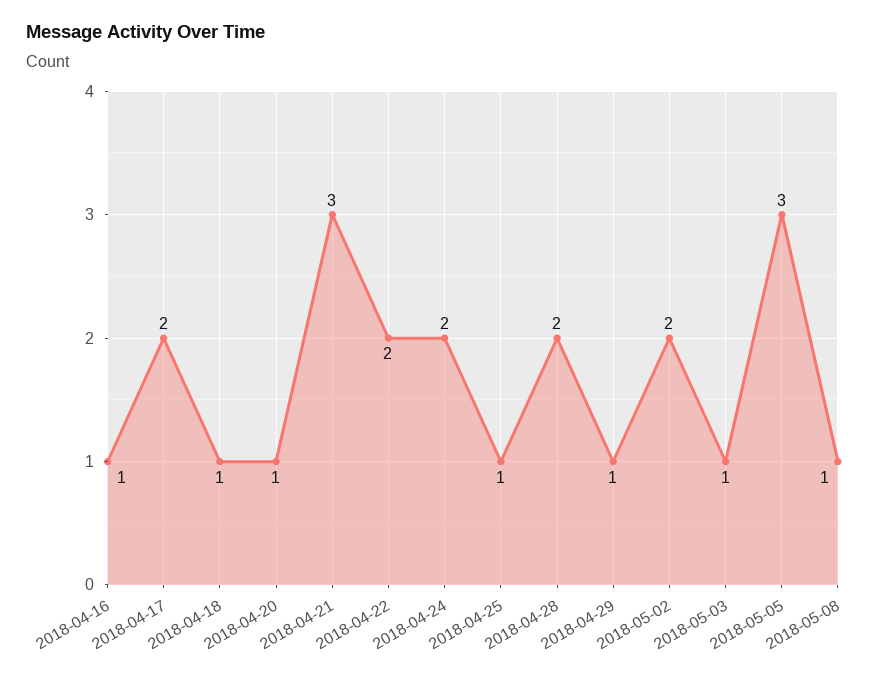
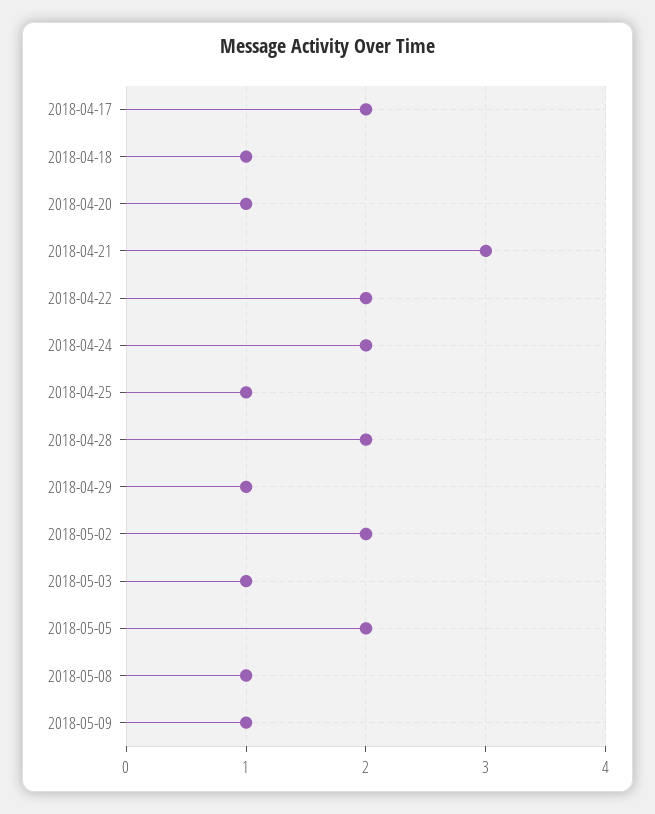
2018-04-16: 1 -> none
2018-05-05: 3 -> 2
2018-05-09: none -> 1

